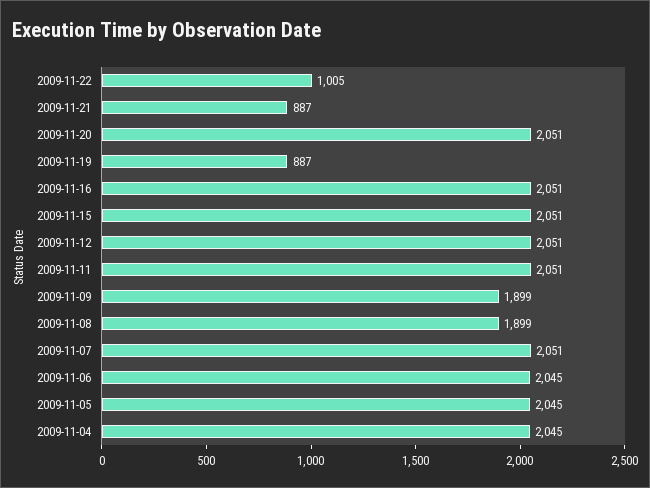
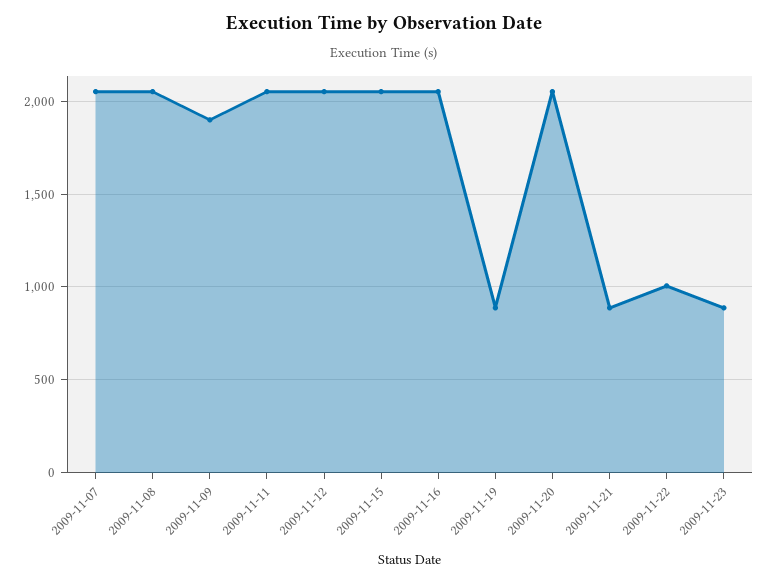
2009-11-08: 1899 -> 2050
2009-11-06: 2045 -> none
2009-11-05: 2045 -> none
2009-11-04: 2045 -> none
2009-11-23: none -> 900

